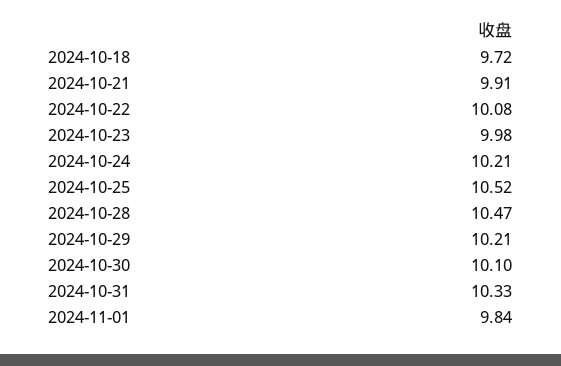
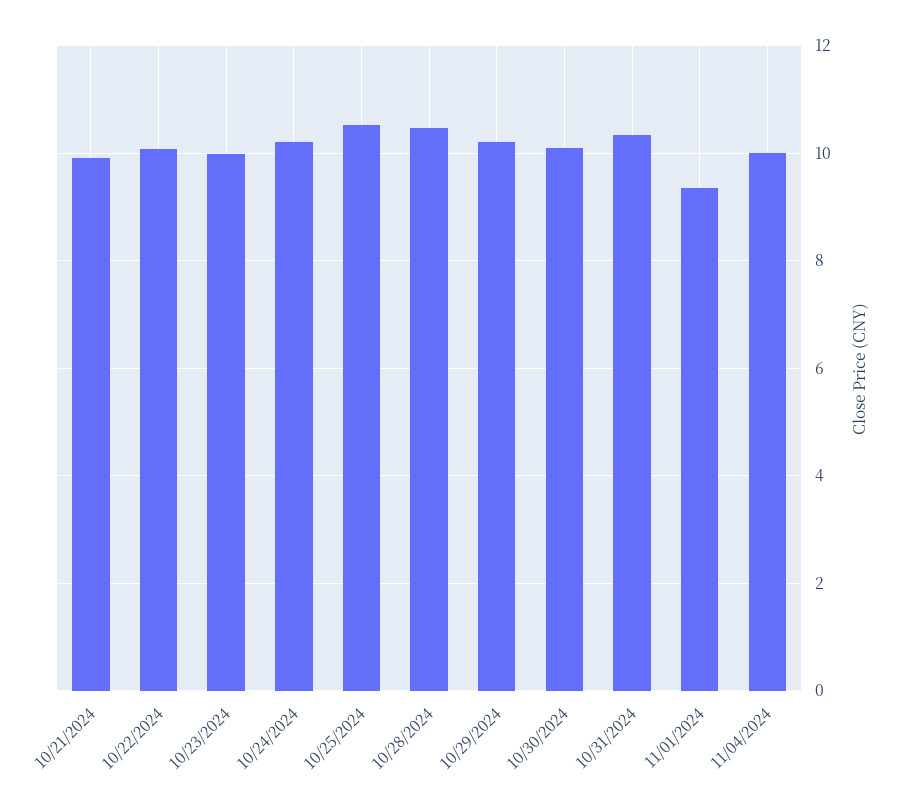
2024-10-18: 9.72 -> none
2024-11-01: 9.84 -> 9.4
11/04/2024: none -> 10

